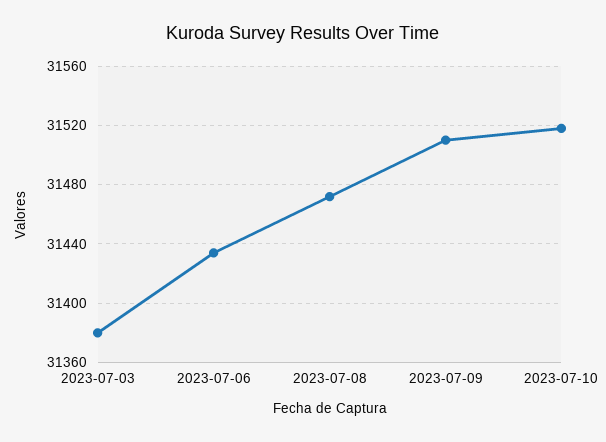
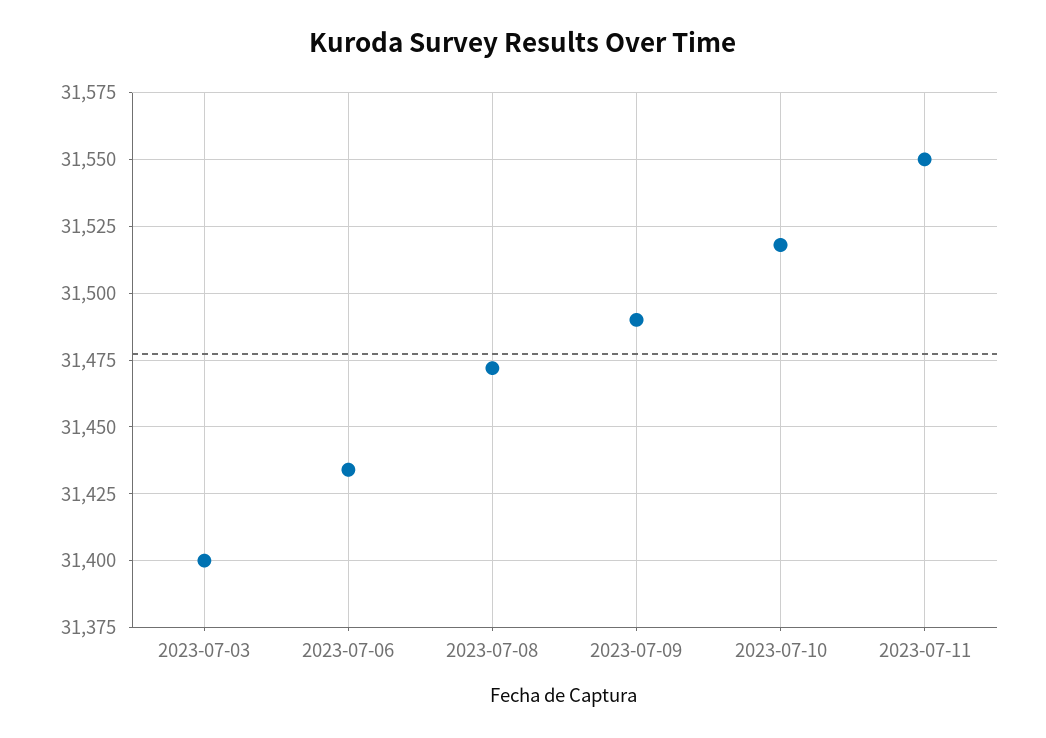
2023-07-03: 31380 -> 31400
2023-07-09: 31510 -> 31490
2023-07-11: none -> 31550

